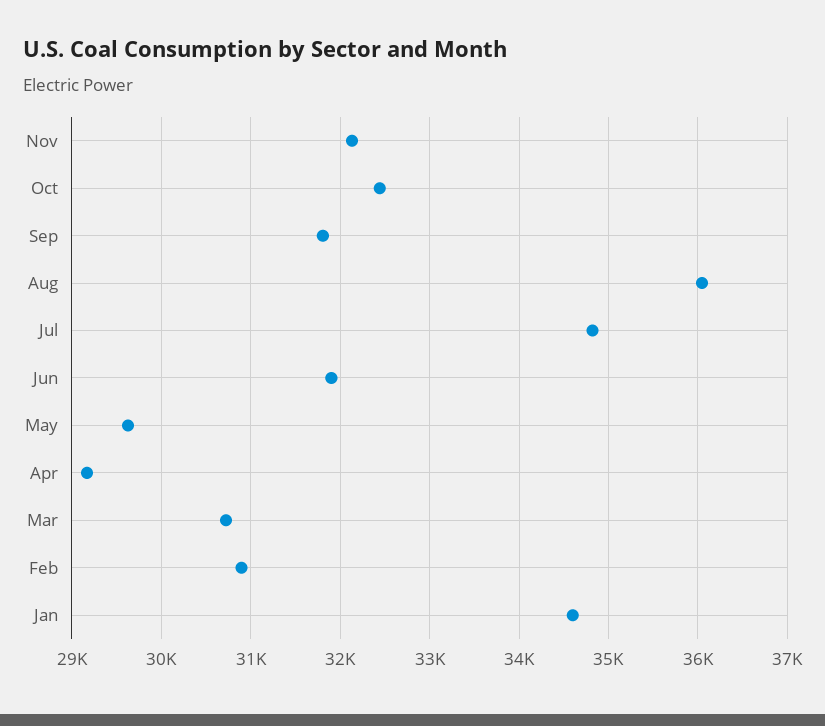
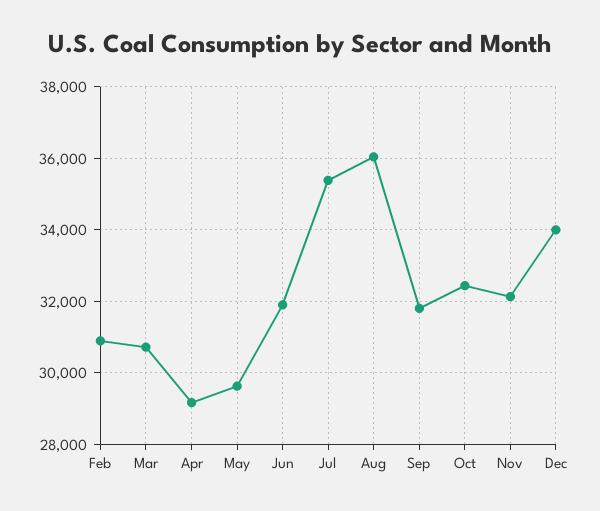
Jul: 34800 -> 35400
Jan: 34600 -> none
Dec: none -> 34000

